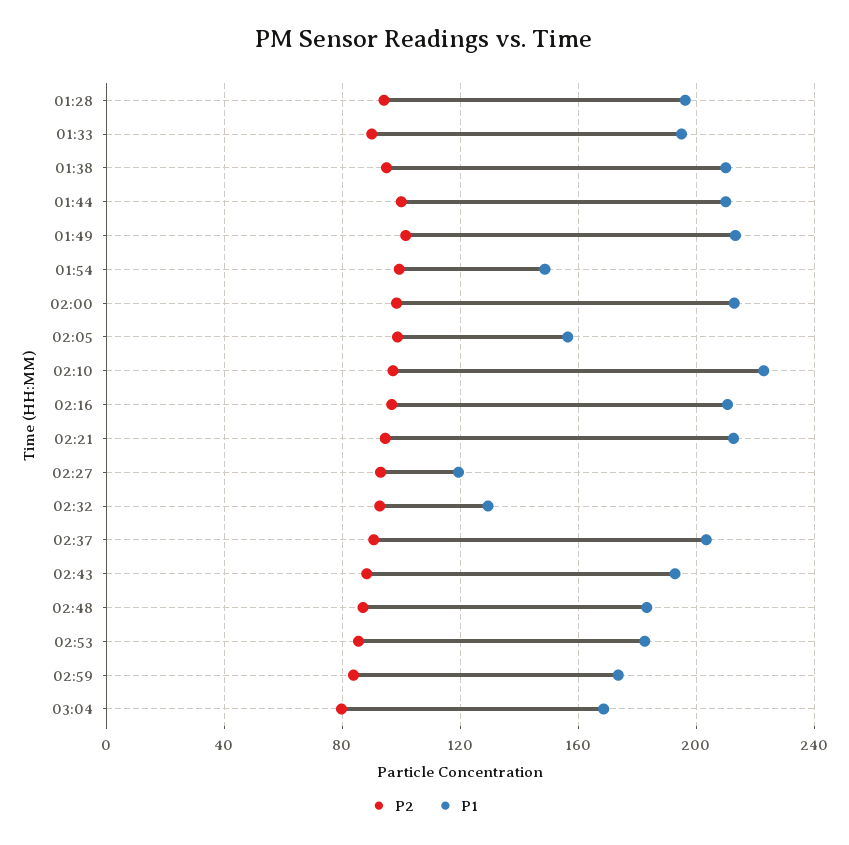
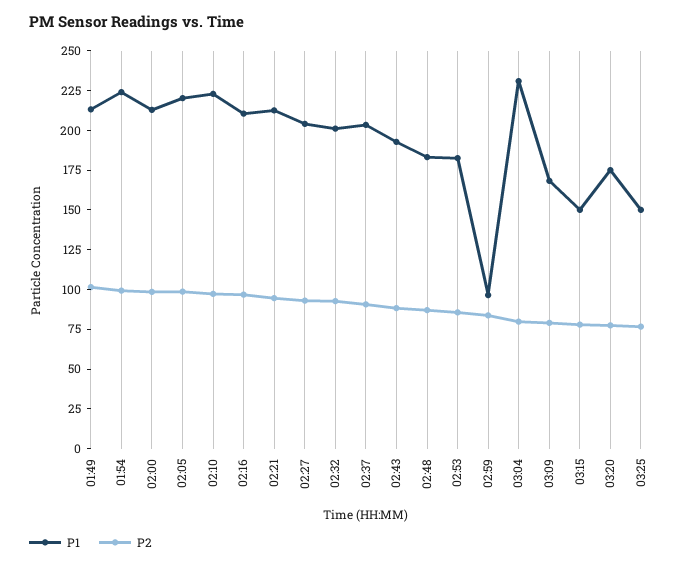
P2, 01:28: 95 -> none
P1, 01:28: 195 -> none
P2, 01:33: 90 -> none
P1, 01:33: 195 -> none
P2, 01:38: 95 -> none
P1, 01:38: 210 -> none
P2, 01:44: 100 -> none
P1, 01:44: 210 -> none
P1, 01:54: 150 -> 225
P1, 02:05: 155 -> 225
P1, 02:27: 120 -> 200
P1, 02:32: 130 -> 200
P1, 02:59: 175 -> 100
P1, 03:04: 170 -> 225
P1, 03:09: none -> 175
P2, 03:09: none -> 75
P1, 03:15: none -> 150
P2, 03:15: none -> 75
P1, 03:20: none -> 175
P2, 03:20: none -> 75
P1, 03:25: none -> 150
P2, 03:25: none -> 75

